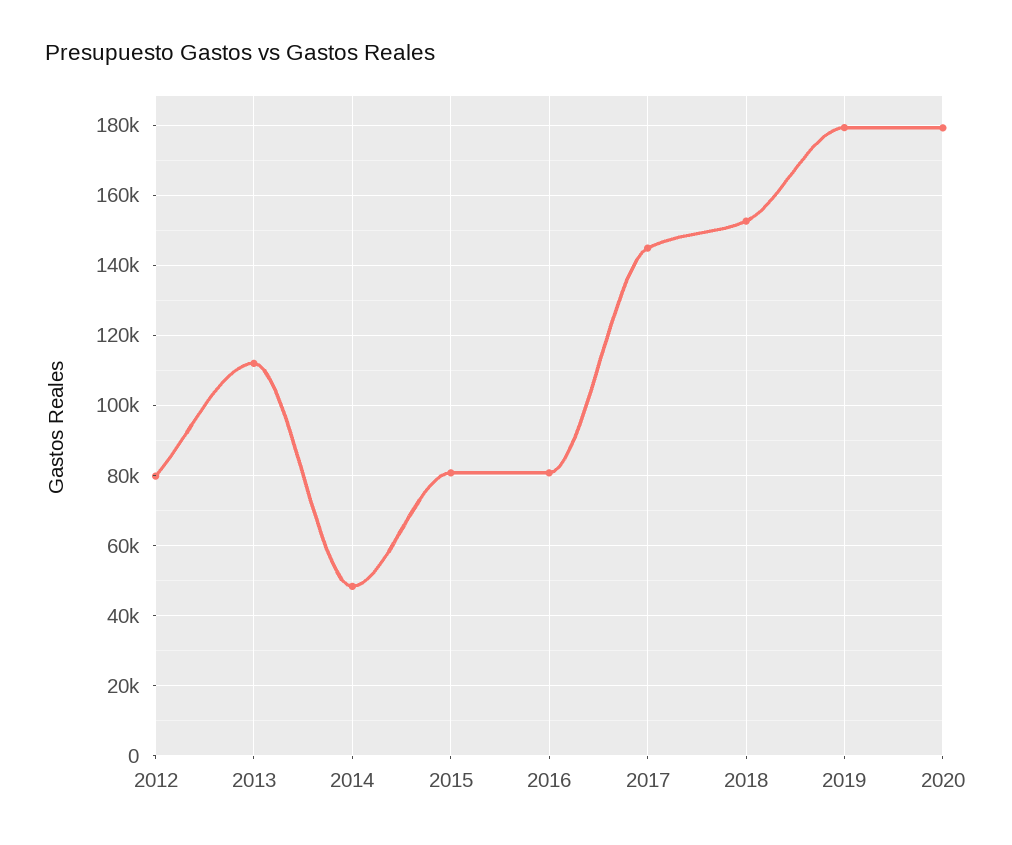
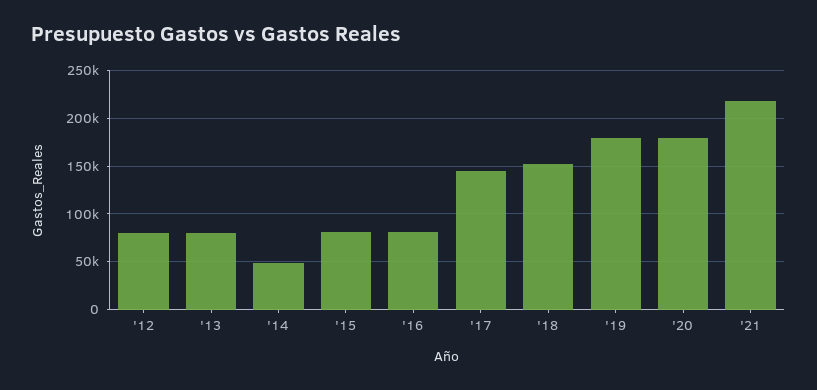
2013: 112000 -> 80000
'21: none -> 220000

